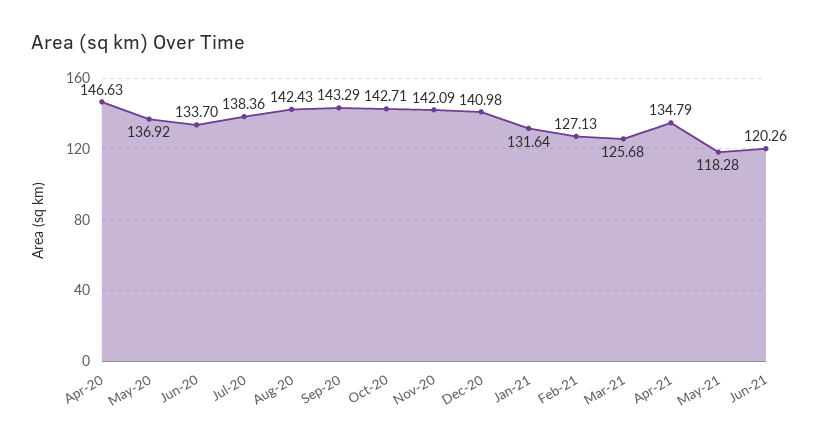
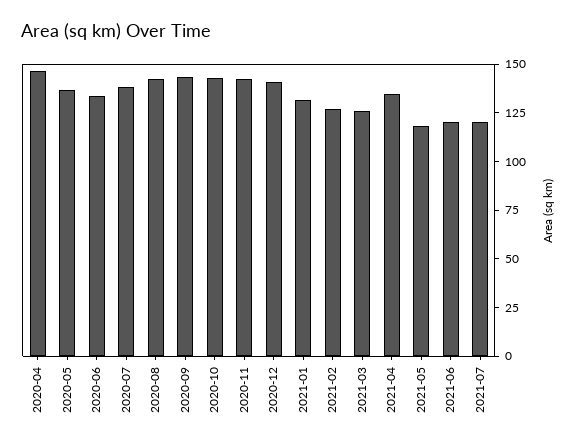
2021-07: none -> 120

